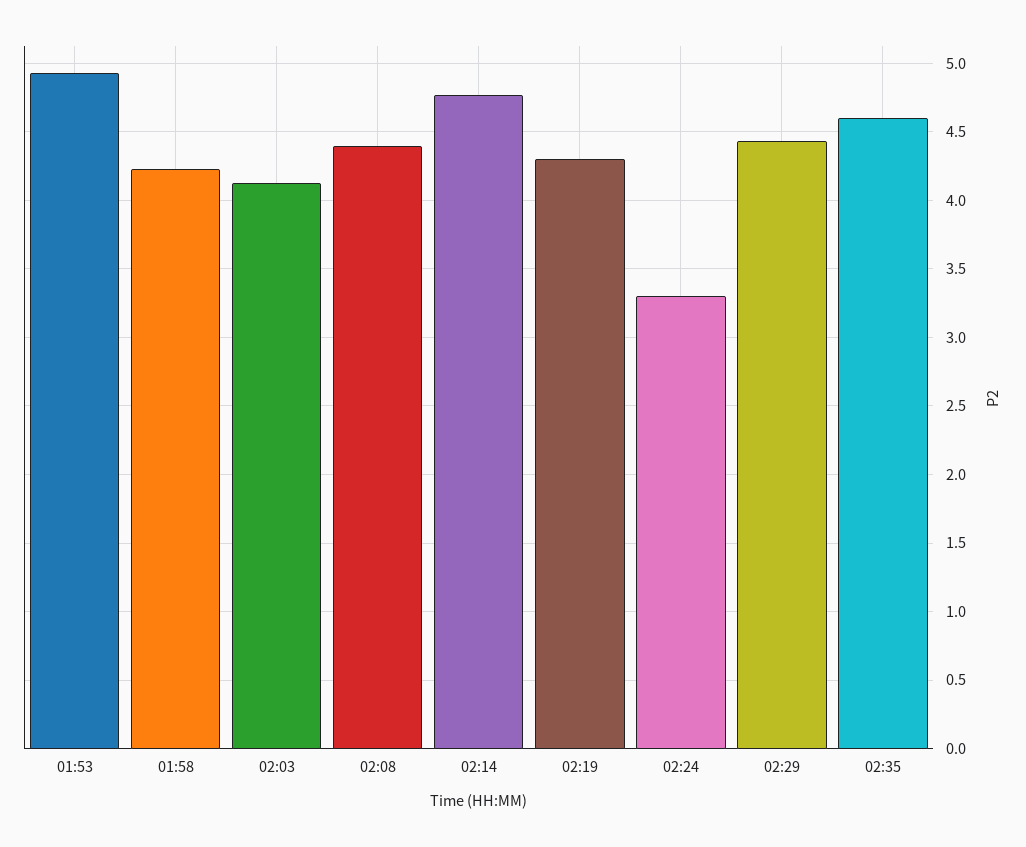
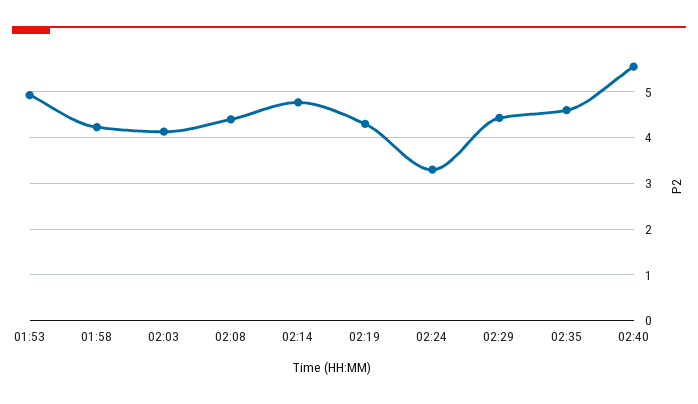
02:40: none -> 5.6

